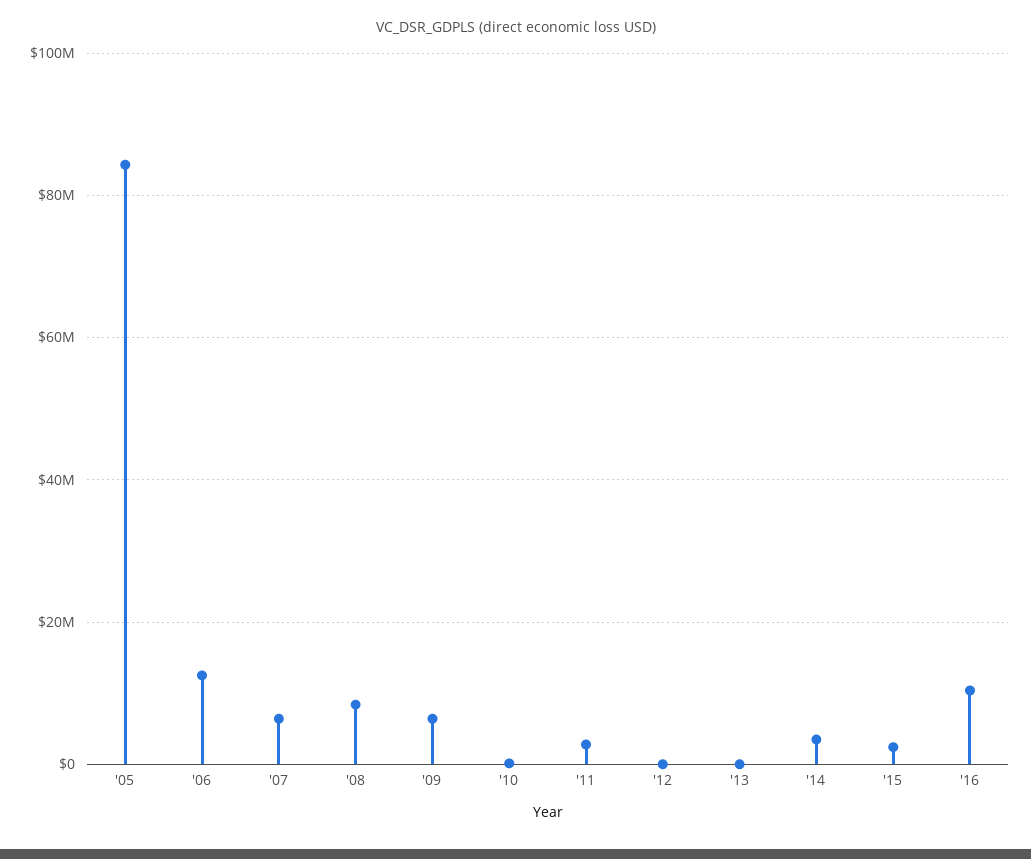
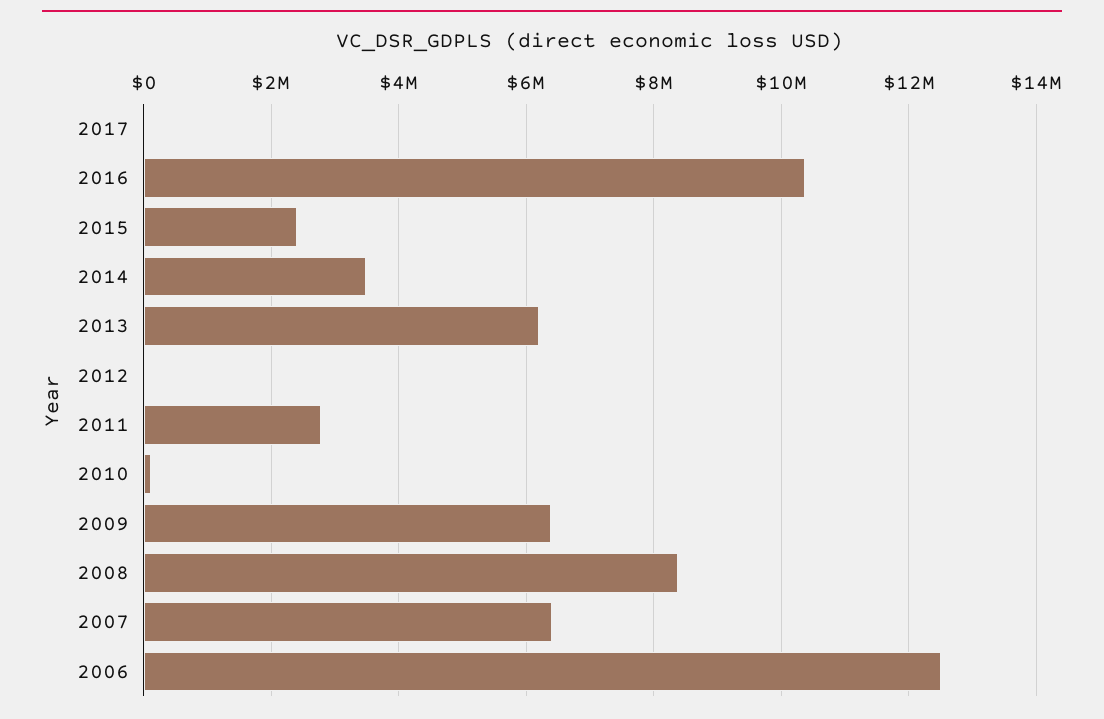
'05: 84000000 -> none
'13: 0 -> 6200000
2017: none -> 0

